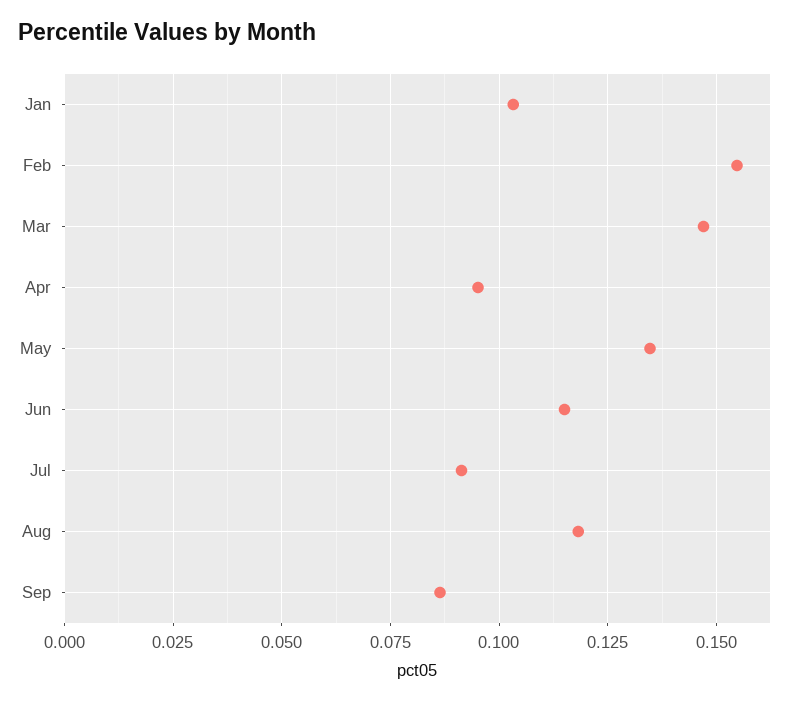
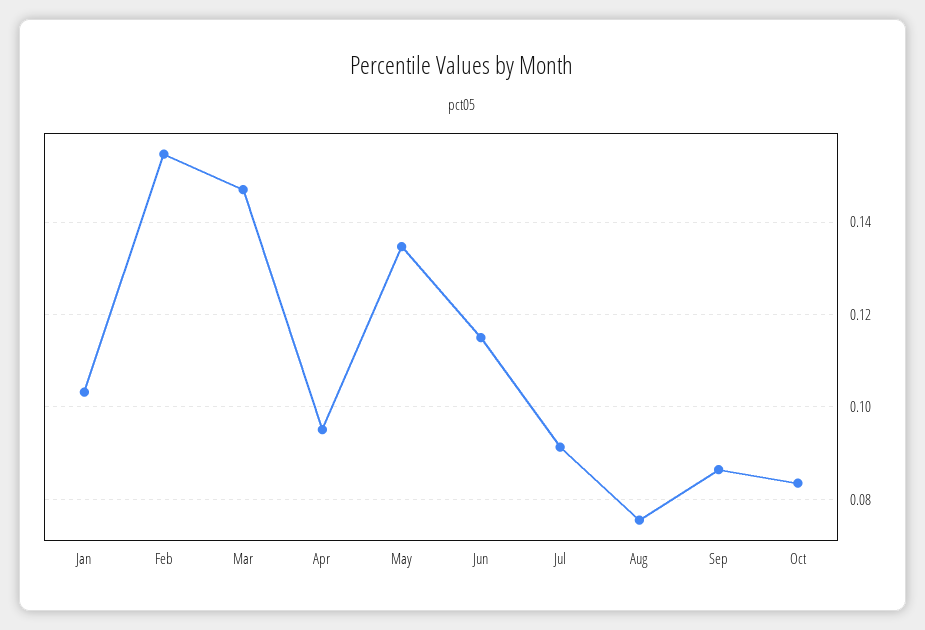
Aug: 0.1175 -> 0.076
Oct: none -> 0.084

